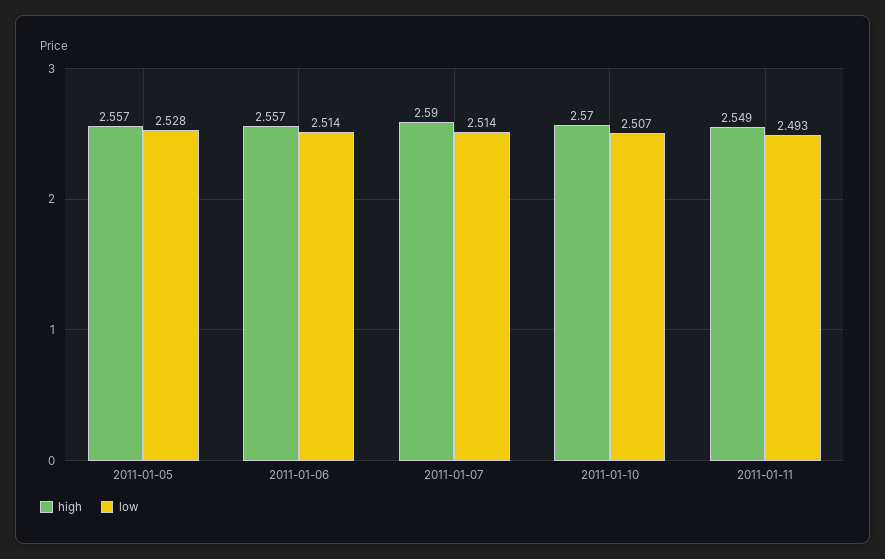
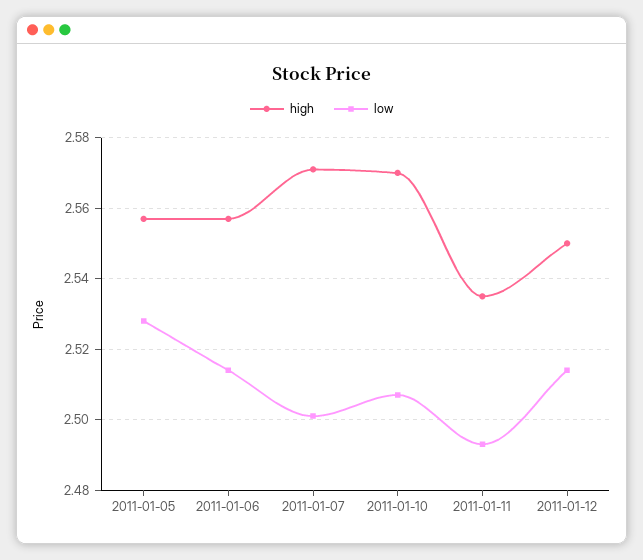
high, 2011-01-07: 2.59 -> 2.57
low, 2011-01-07: 2.514 -> 2.5
high, 2011-01-11: 2.549 -> 2.535
high, 2011-01-12: none -> 2.55
low, 2011-01-12: none -> 2.515

